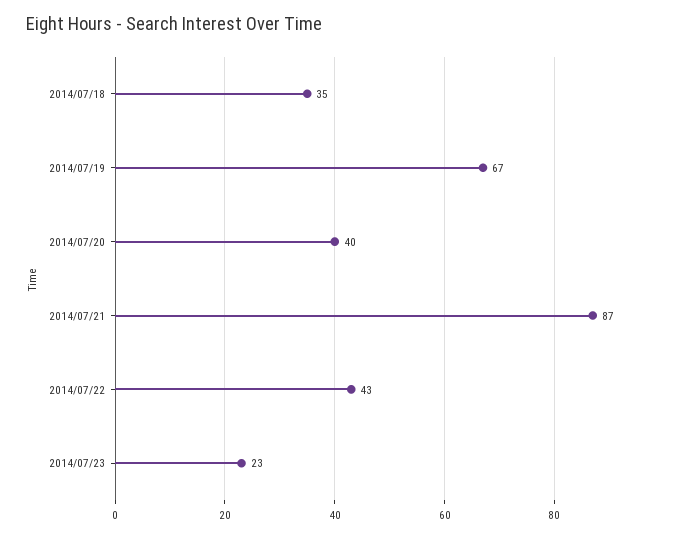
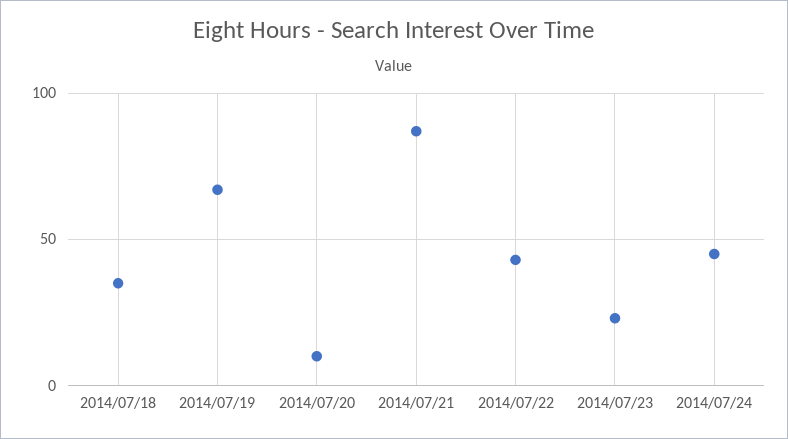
2014/07/20: 40 -> 10
2014/07/24: none -> 45

